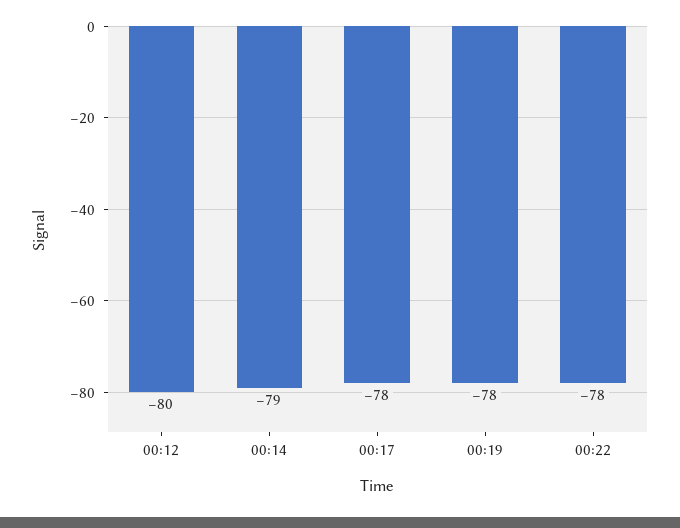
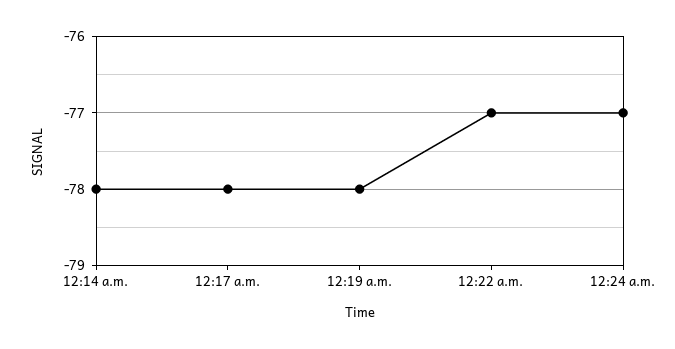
00:12: -80 -> none
00:14: -79 -> -78
00:22: -78 -> -77
12:24 a.m.: none -> -77

